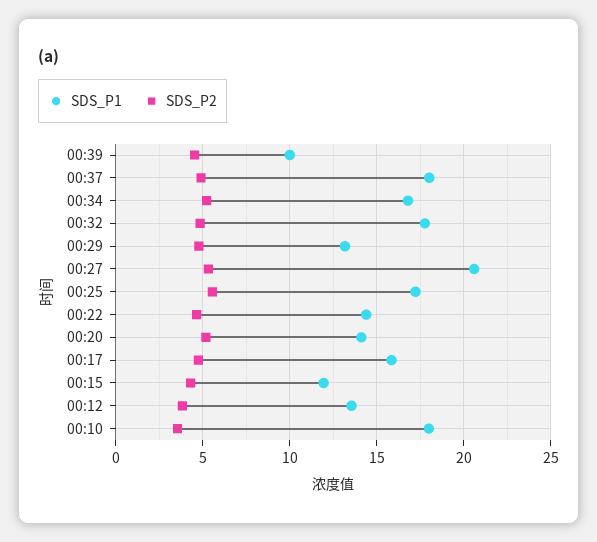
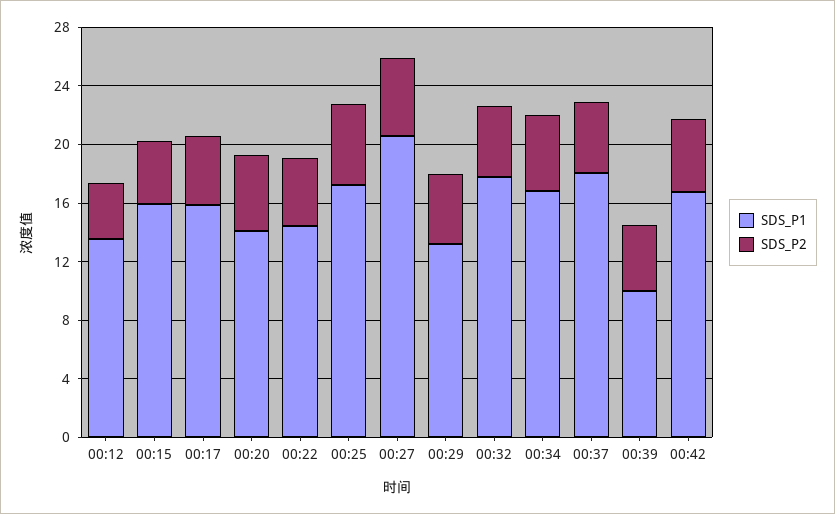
SDS_P1, 00:15: 12 -> 16
SDS_P1, 00:10: 18 -> none
SDS_P2, 00:10: 3.5 -> none
SDS_P1, 00:42: none -> 17
SDS_P2, 00:42: none -> 5

